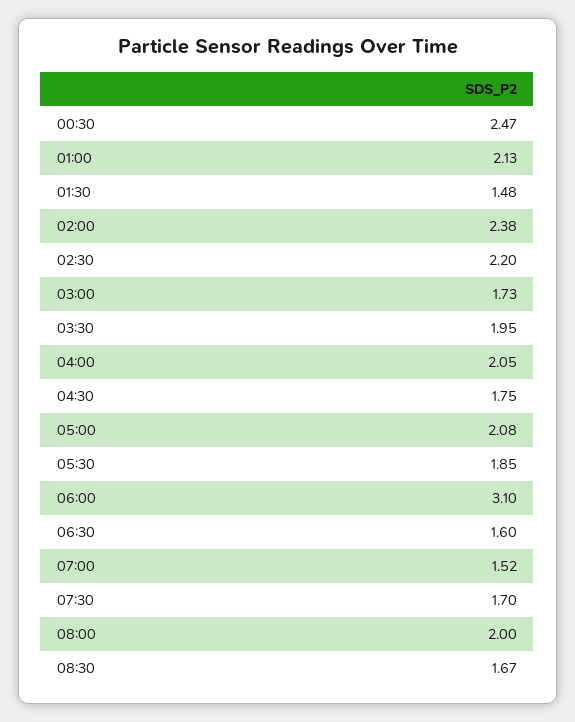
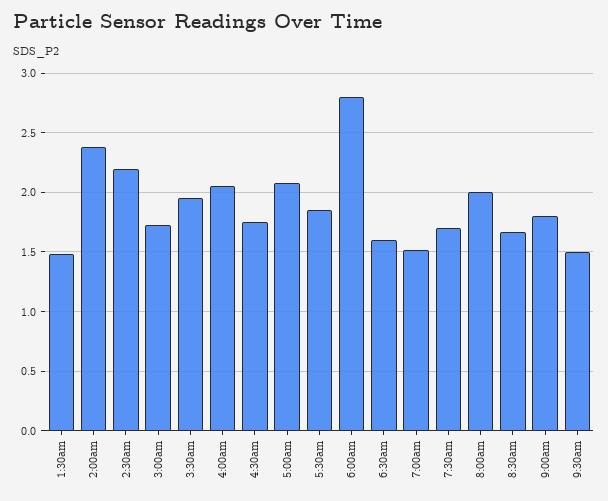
00:30: 2.47 -> none
01:00: 2.13 -> none
06:00: 3.1 -> 2.8
9:00am: none -> 1.8
9:30am: none -> 1.5

